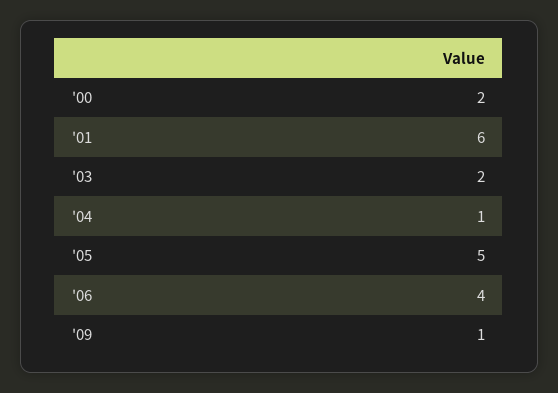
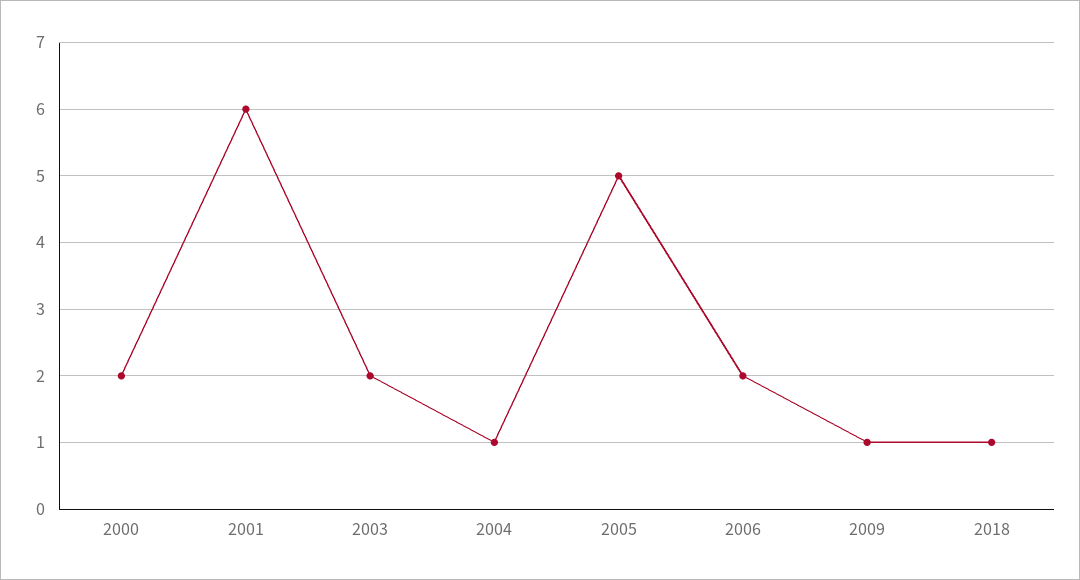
'06: 4 -> 2
2018: none -> 1

